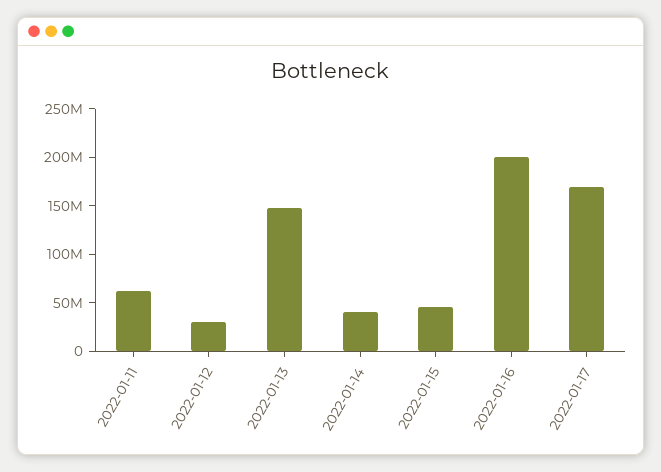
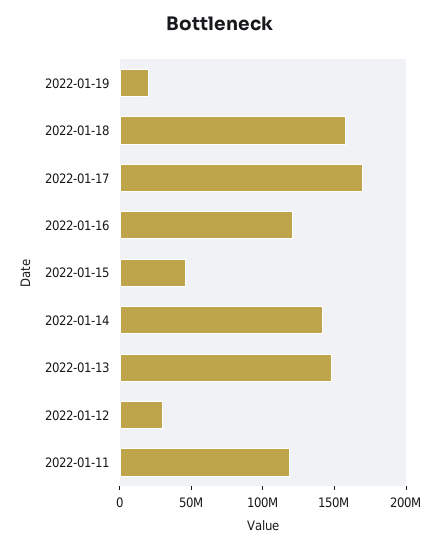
2022-01-11: 60000000 -> 120000000
2022-01-14: 40000000 -> 140000000
2022-01-16: 200000000 -> 120000000
2022-01-19: none -> 20000000
2022-01-18: none -> 160000000

